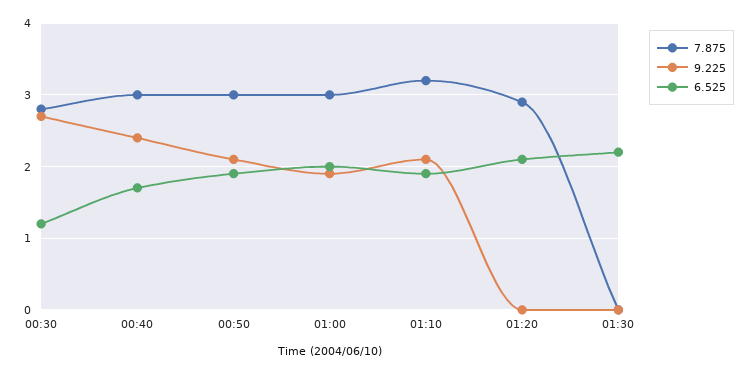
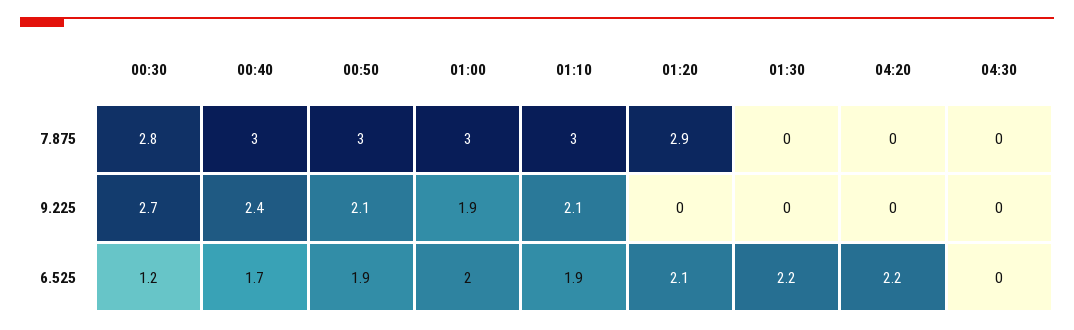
7.875, 01:10: 3.2 -> 3
7.875, 04:20: none -> 0
7.875, 04:30: none -> 0
9.225, 04:20: none -> 0
9.225, 04:30: none -> 0
6.525, 04:20: none -> 2.2
6.525, 04:30: none -> 0

